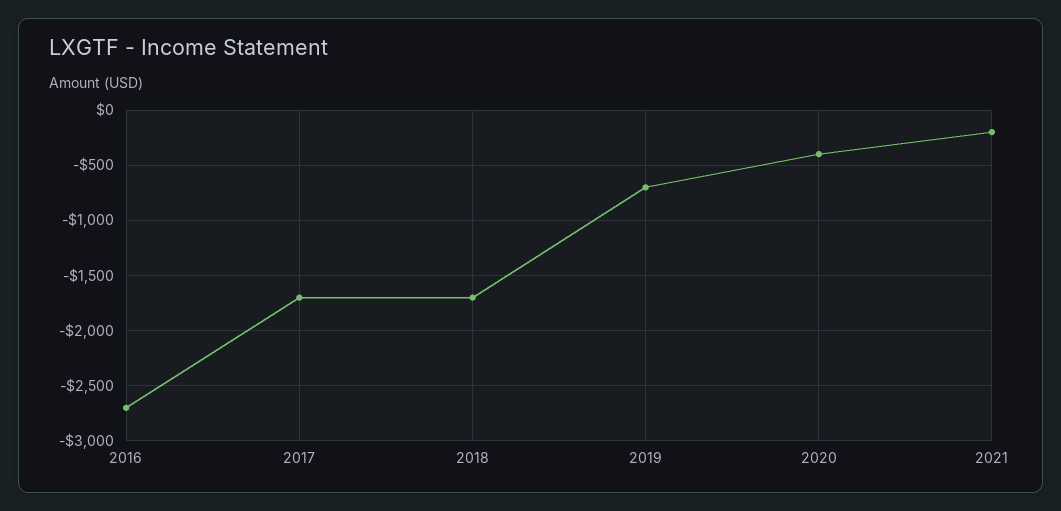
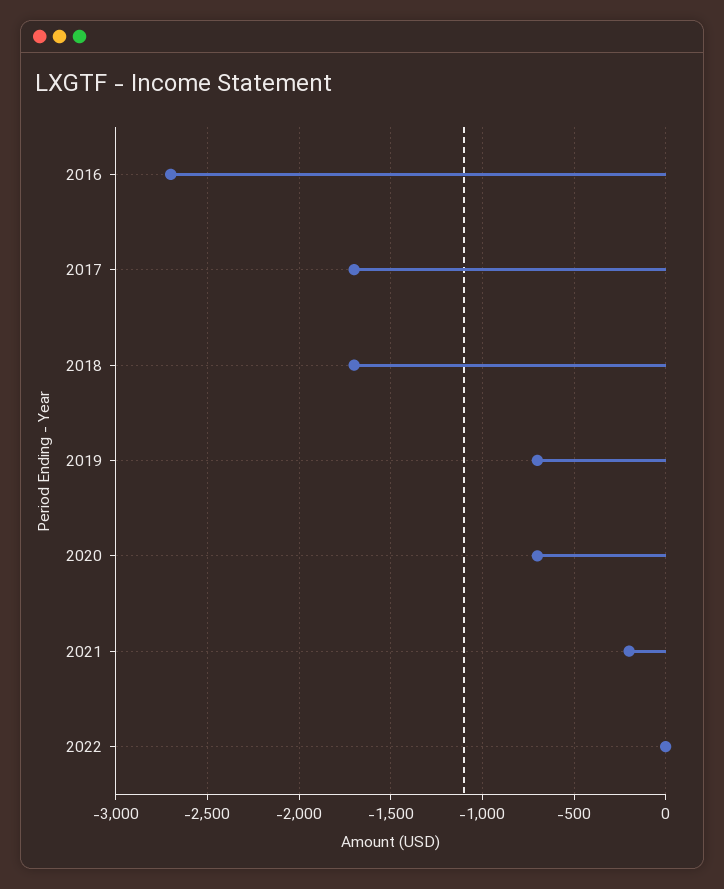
2020: -400 -> -700
2022: none -> 0

